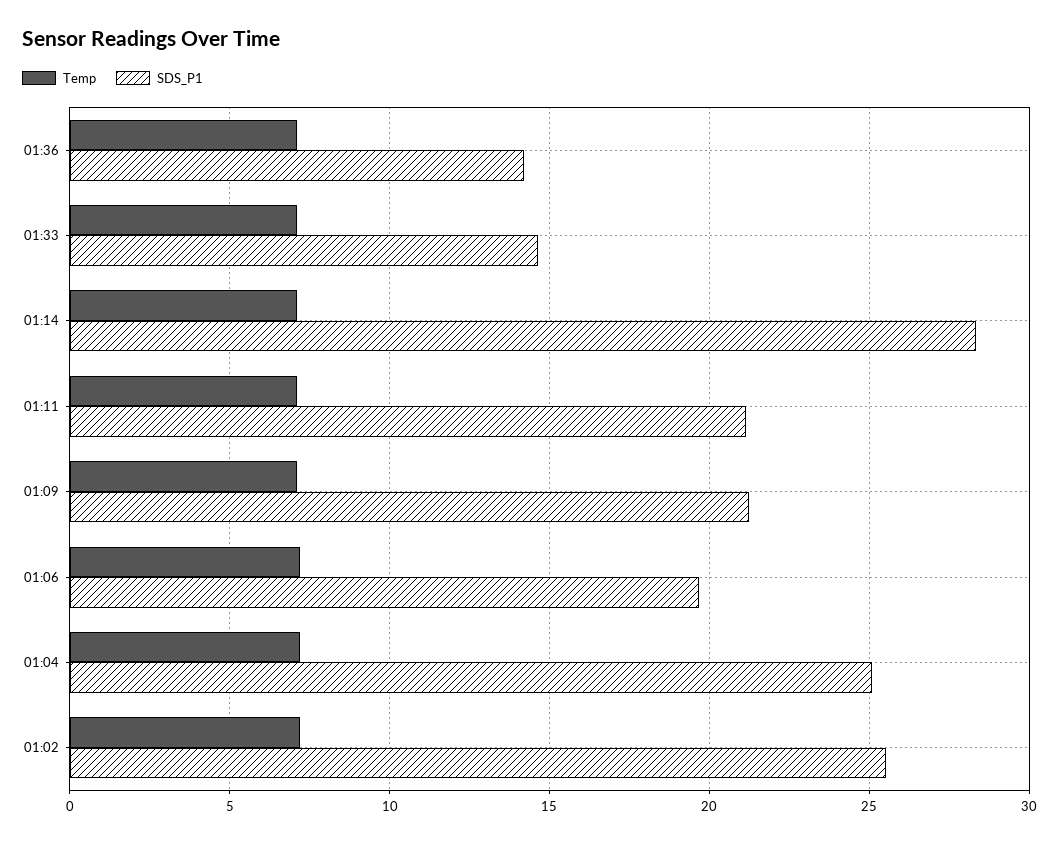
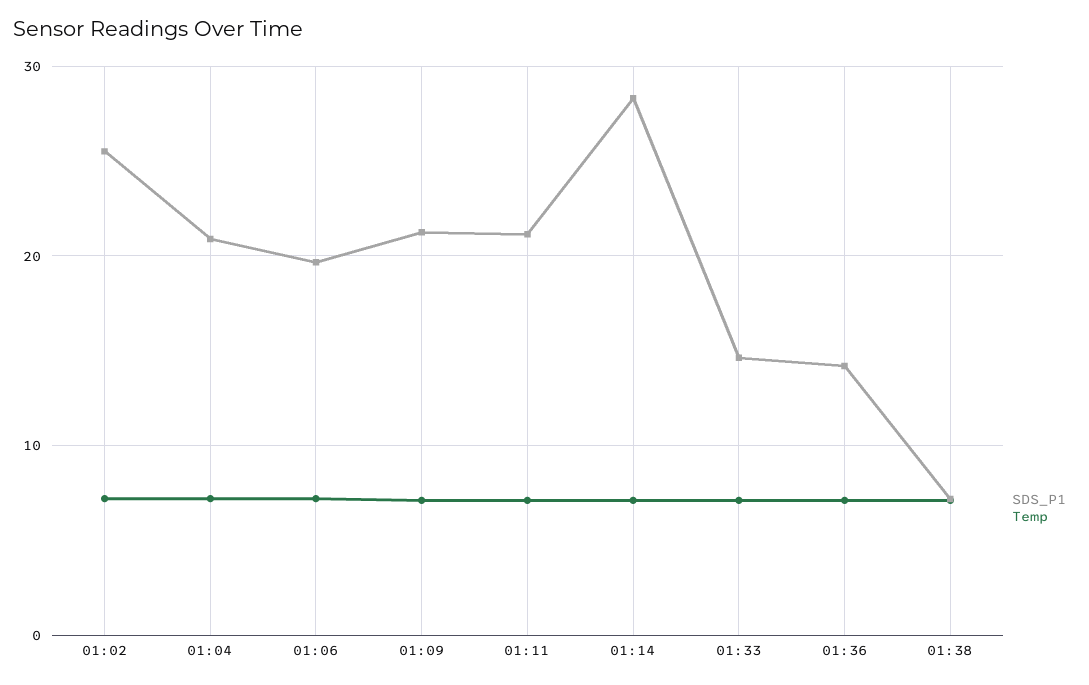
SDS_P1, 01:04: 25 -> 21
SDS_P1, 01:38: none -> 7
Temp, 01:38: none -> 7

